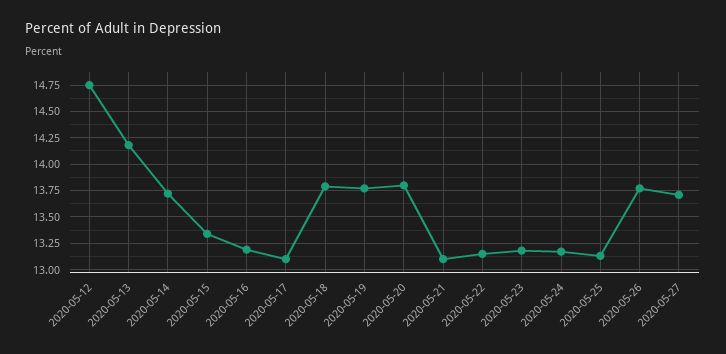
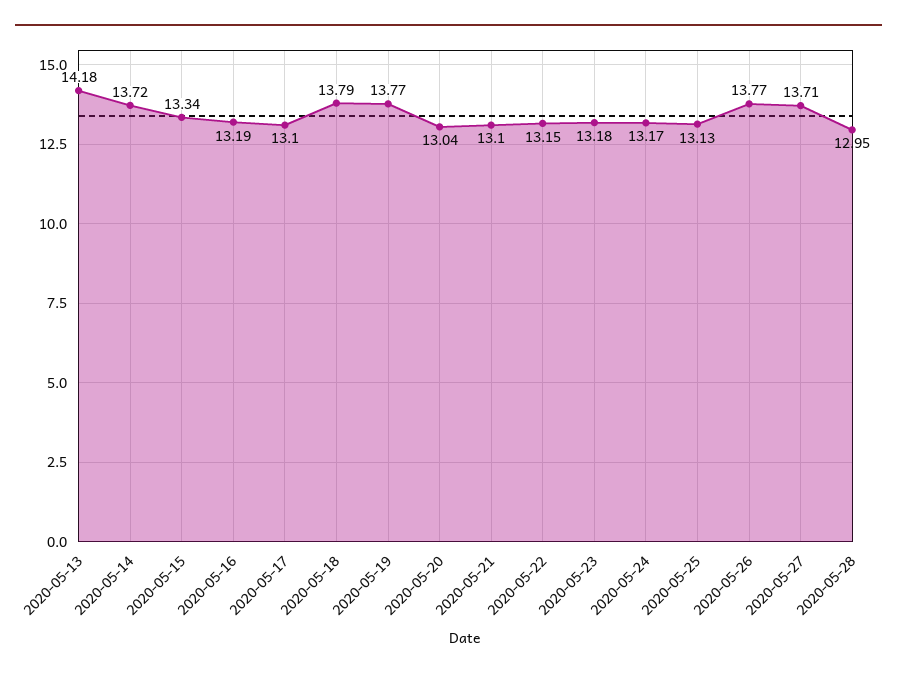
2020-05-12: 14.75 -> none
2020-05-20: 13.75 -> 13.04
2020-05-28: none -> 12.95

